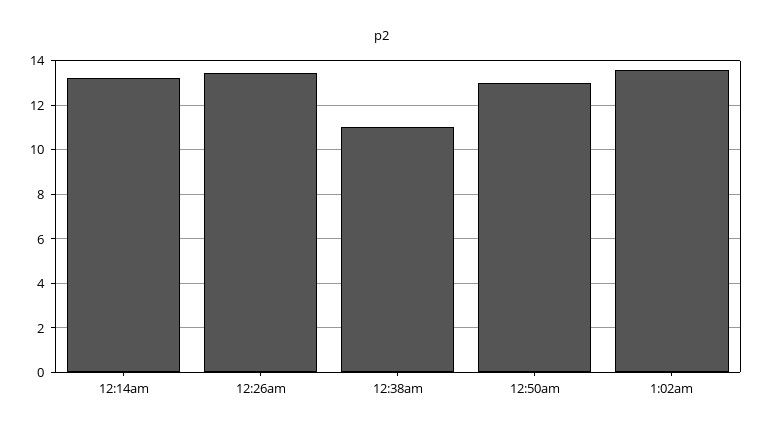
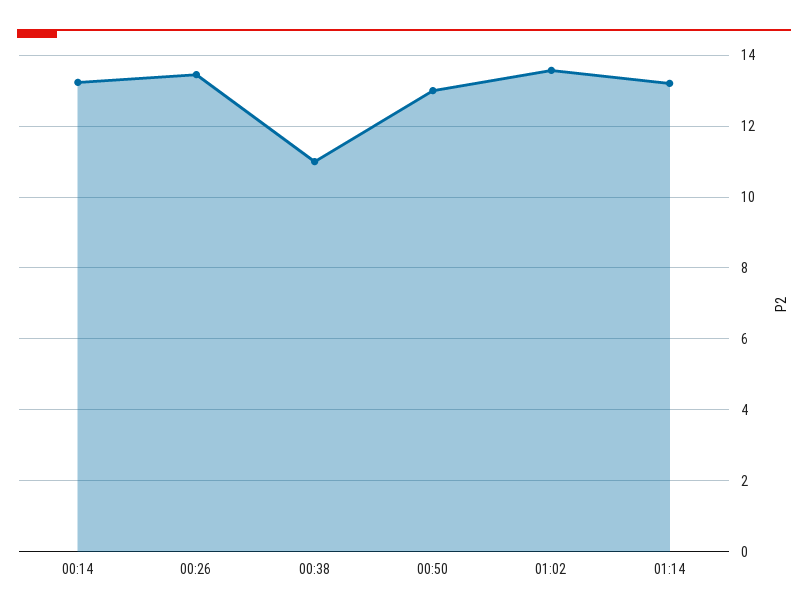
01:14: none -> 13.2

